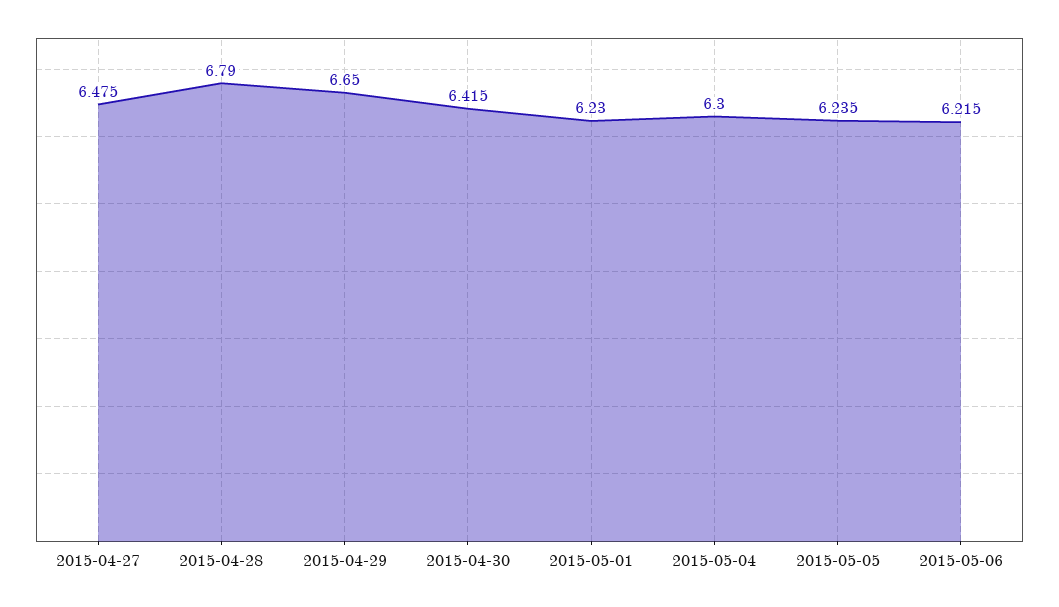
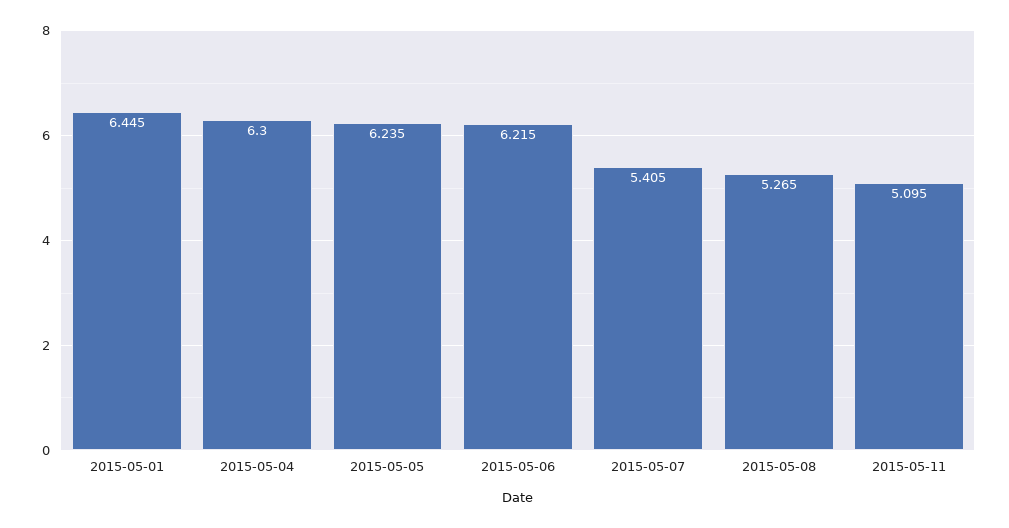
2015-04-27: 6.475 -> none
2015-04-28: 6.79 -> none
2015-04-29: 6.65 -> none
2015-04-30: 6.415 -> none
2015-05-01: 6.23 -> 6.445
2015-05-07: none -> 5.405
2015-05-08: none -> 5.265
2015-05-11: none -> 5.095

